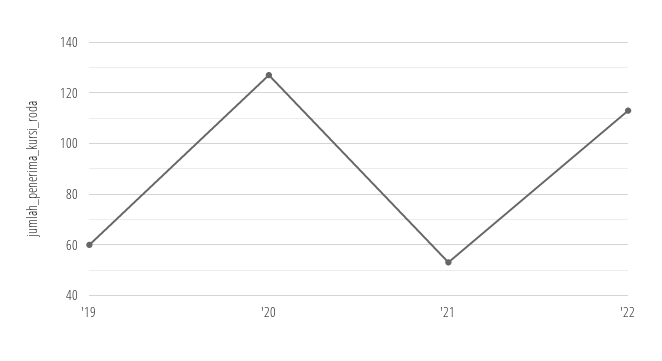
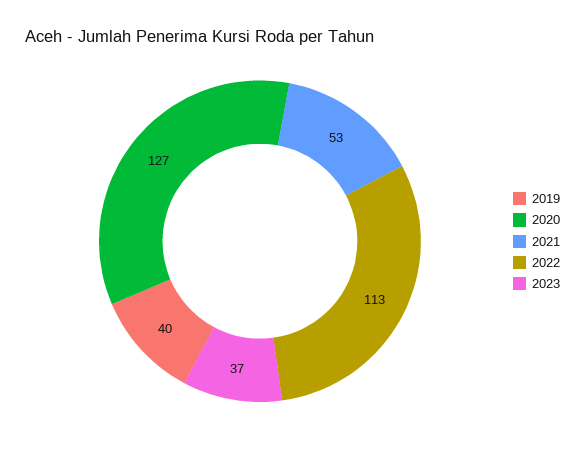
'19: 60 -> 40
2023: none -> 37

